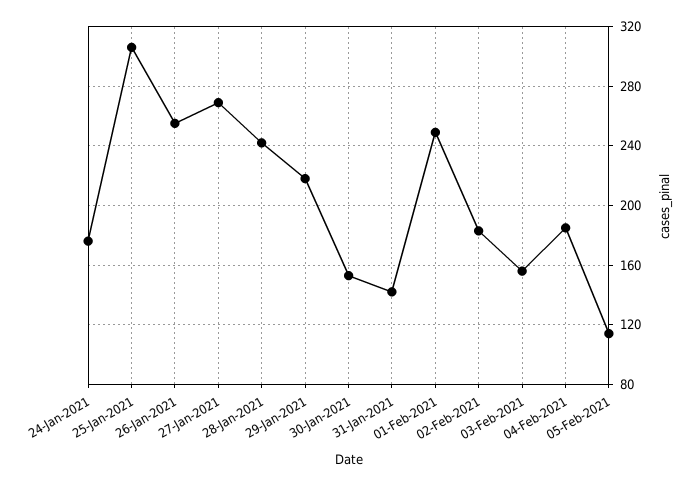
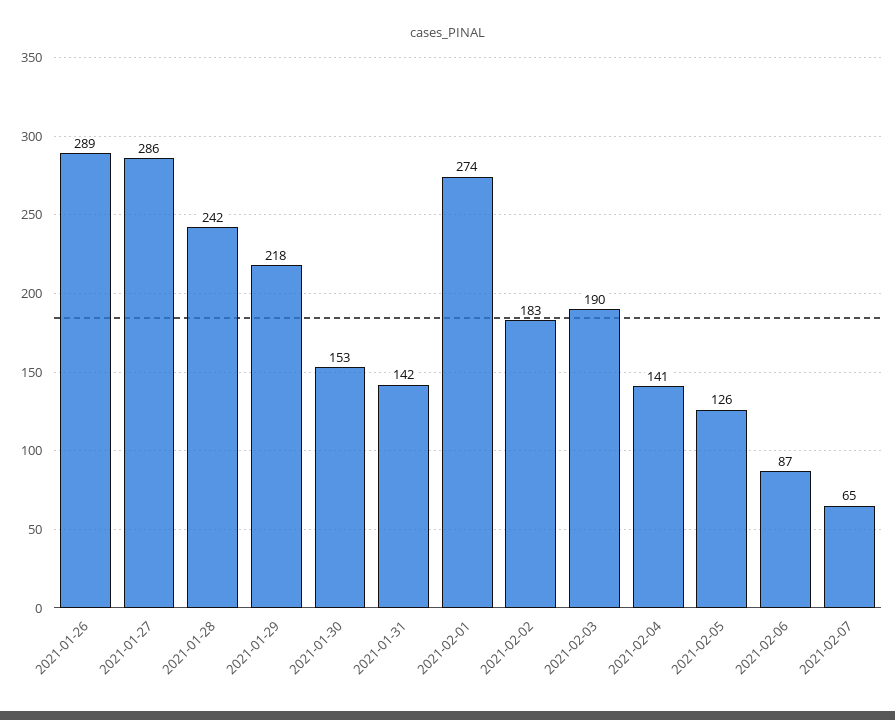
24-Jan-2021: 175 -> none
25-Jan-2021: 305 -> none
26-Jan-2021: 255 -> 289
27-Jan-2021: 270 -> 286
01-Feb-2021: 250 -> 274
03-Feb-2021: 155 -> 190
04-Feb-2021: 185 -> 141
05-Feb-2021: 115 -> 126
2021-02-06: none -> 87
2021-02-07: none -> 65

